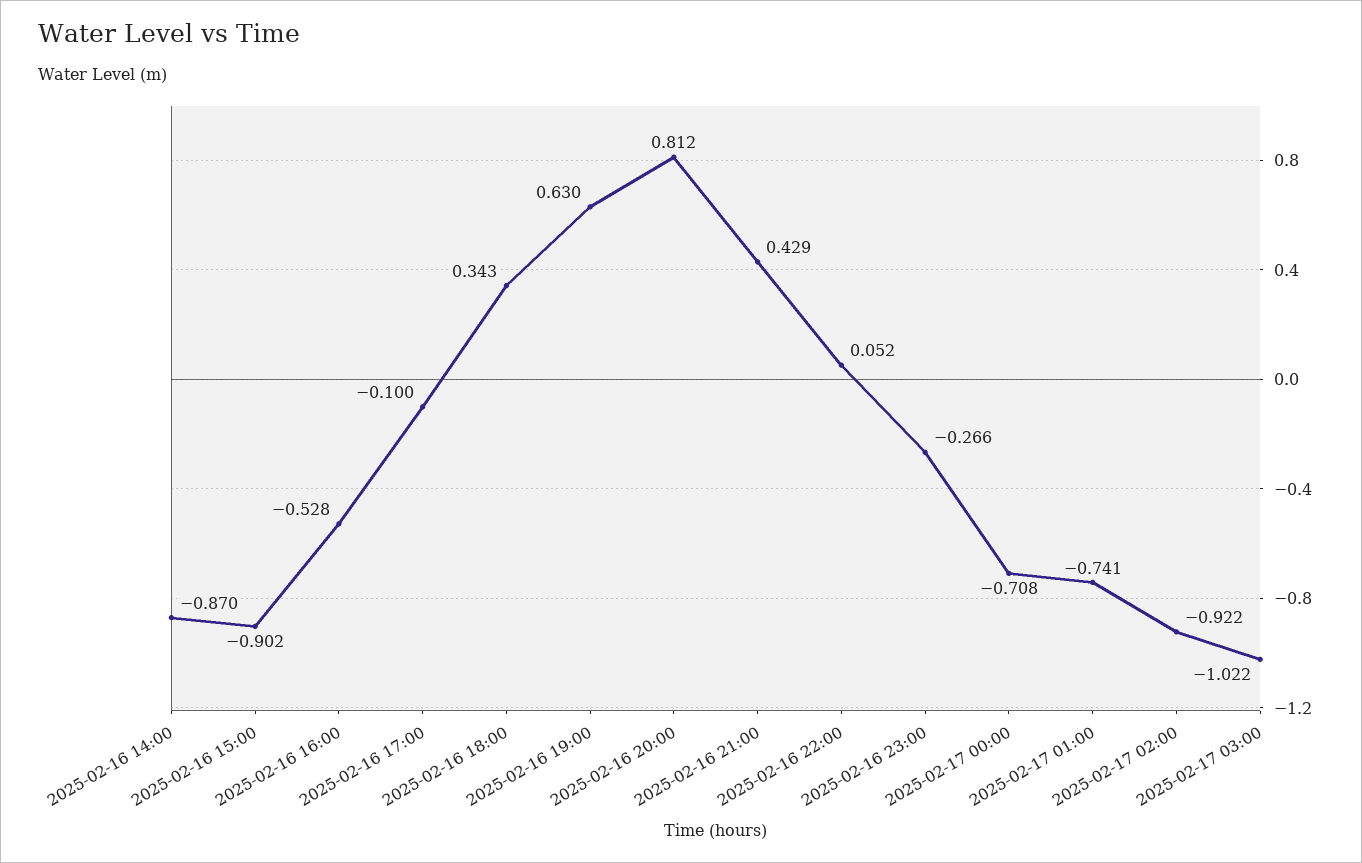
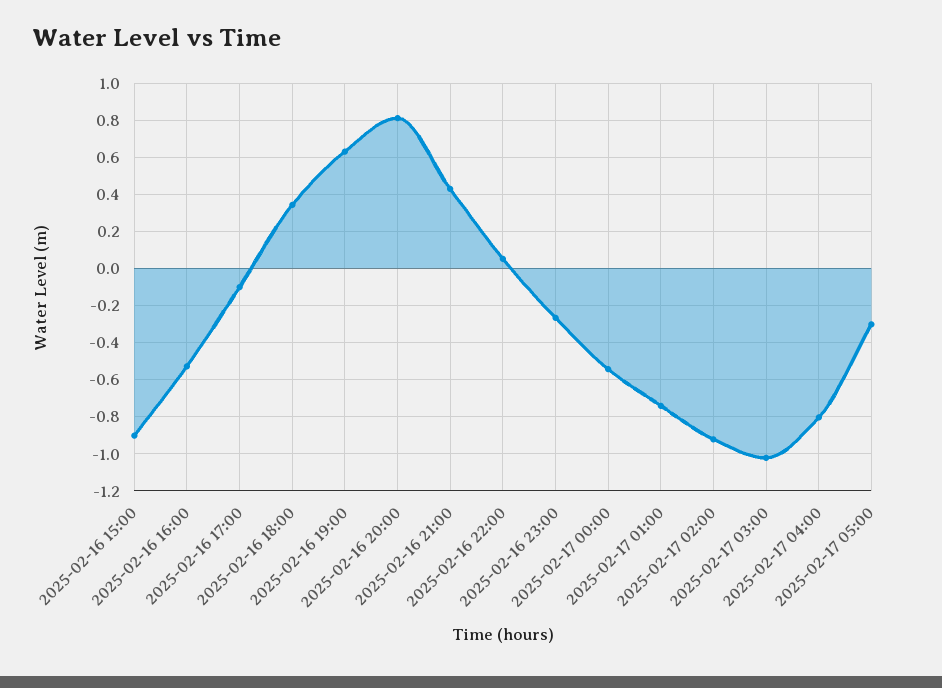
2025-02-16 14:00: -0.87 -> none
2025-02-17 00:00: -0.708 -> -0.55
2025-02-17 04:00: none -> -0.8
2025-02-17 05:00: none -> -0.3

